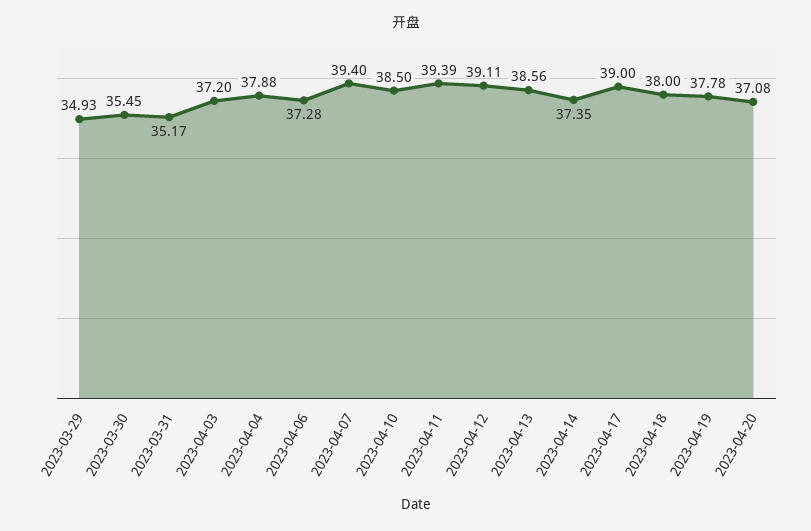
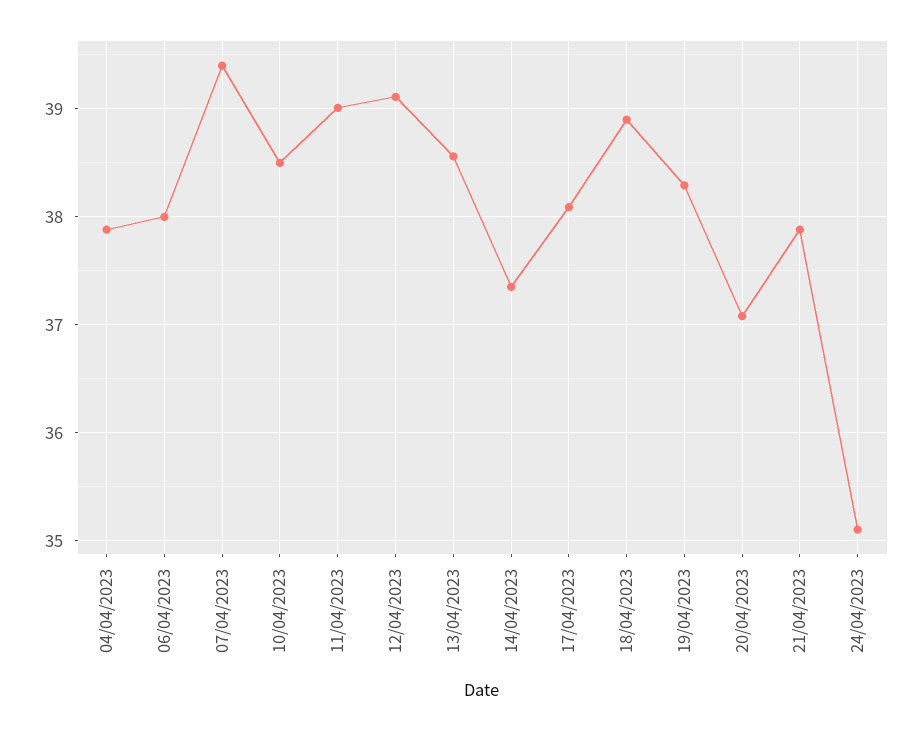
2023-03-29: 34.93 -> none
2023-03-30: 35.45 -> none
2023-03-31: 35.17 -> none
2023-04-03: 37.2 -> none
2023-04-06: 37.28 -> 38
2023-04-11: 39.39 -> 39
2023-04-17: 39 -> 38.1
2023-04-18: 38 -> 38.9
2023-04-19: 37.78 -> 38.3
21/04/2023: none -> 37.9
24/04/2023: none -> 35.1

